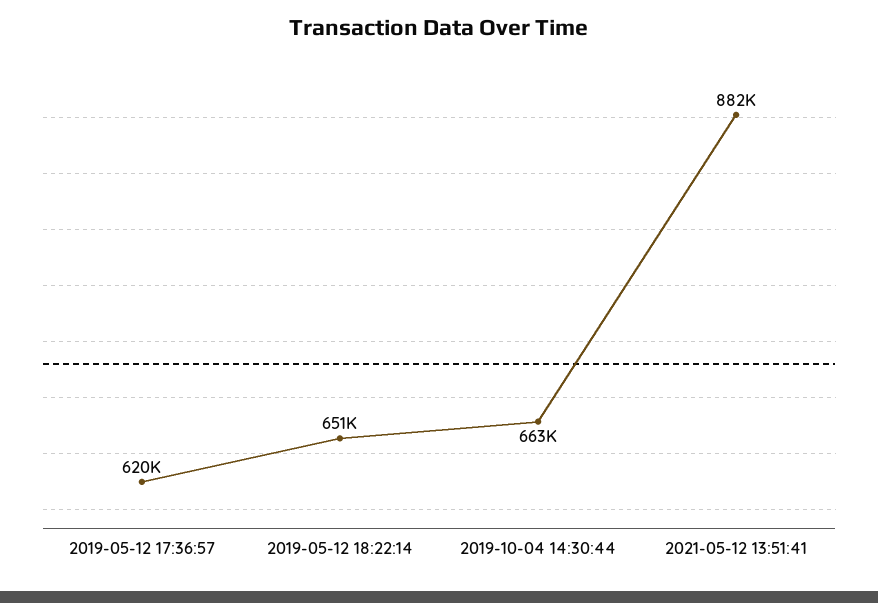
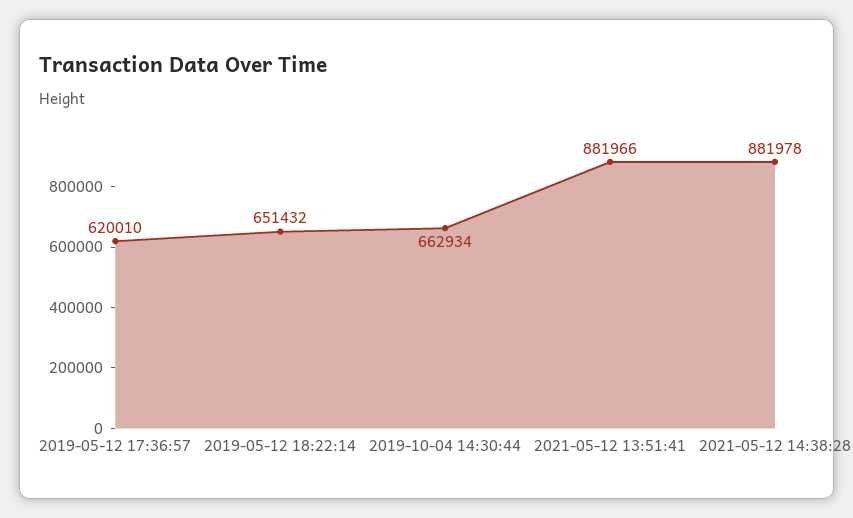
2021-05-12 14:38:28: none -> 881978

